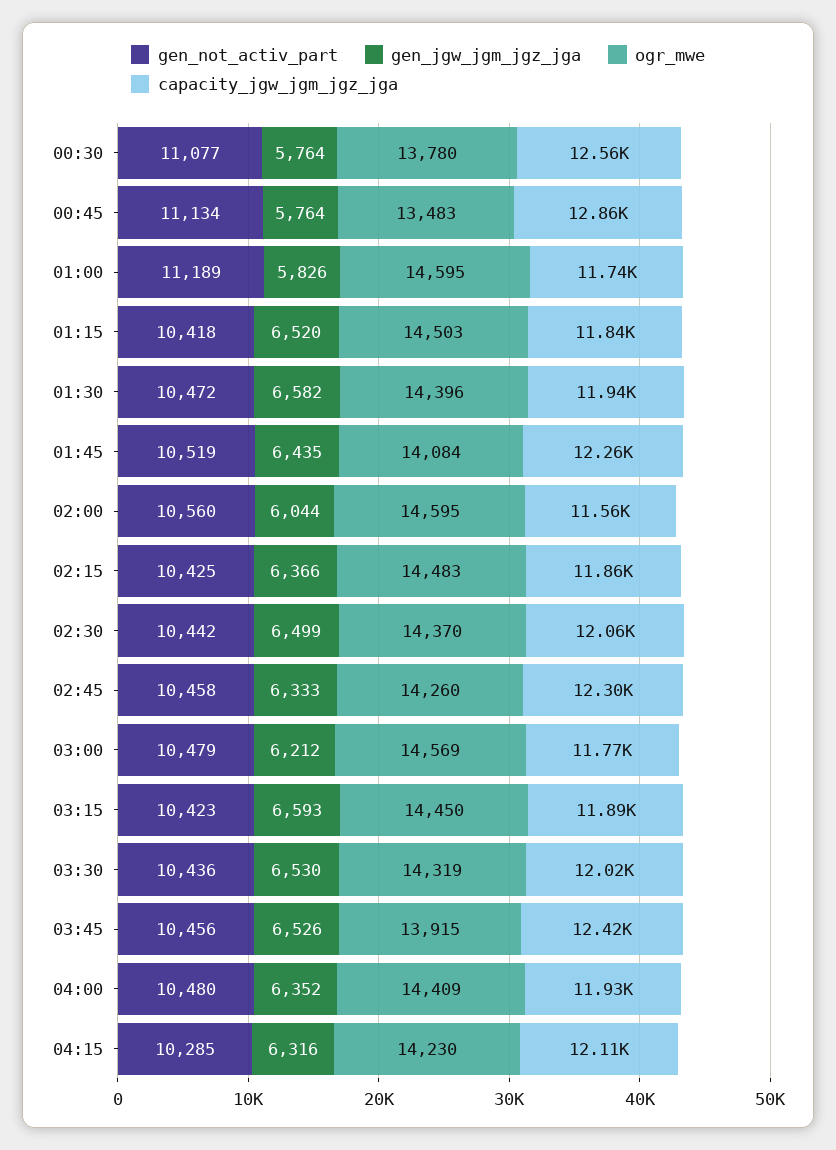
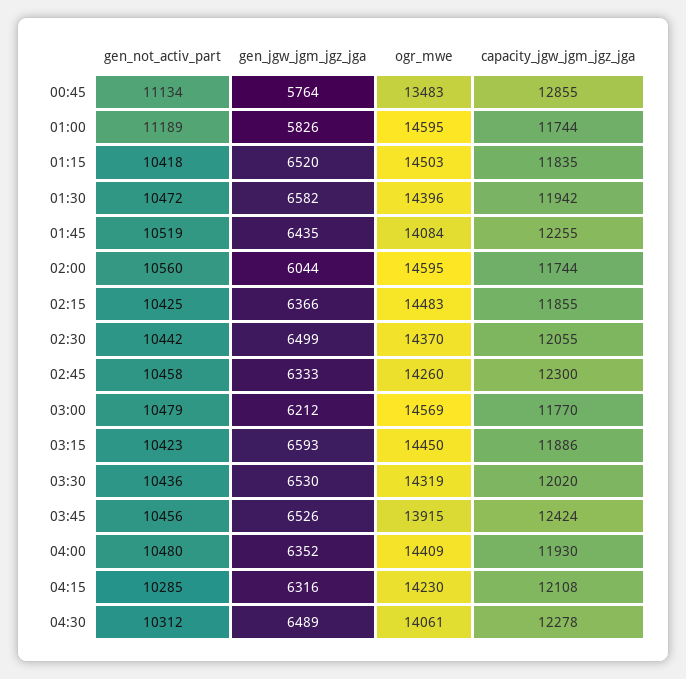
gen_not_activ_part, 00:30: 11077 -> none
gen_jgw_jgm_jgz_jga, 00:30: 5764 -> none
ogr_mwe, 00:30: 13780 -> none
capacity_jgw_jgm_jgz_jga, 00:30: 12560 -> none
capacity_jgw_jgm_jgz_jga, 02:00: 11560 -> 11744
gen_not_activ_part, 04:30: none -> 10312
gen_jgw_jgm_jgz_jga, 04:30: none -> 6489
ogr_mwe, 04:30: none -> 14061
capacity_jgw_jgm_jgz_jga, 04:30: none -> 12278

